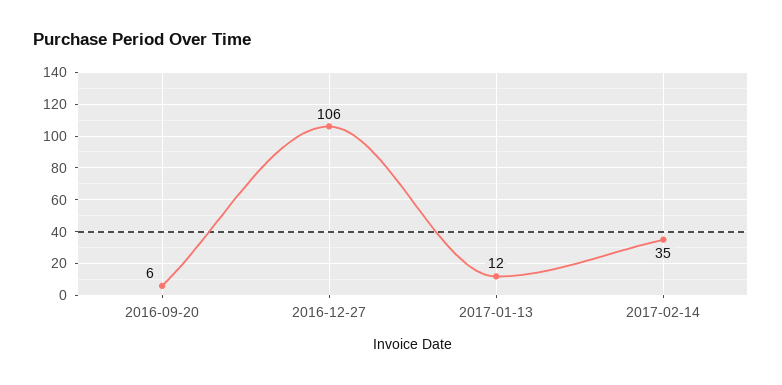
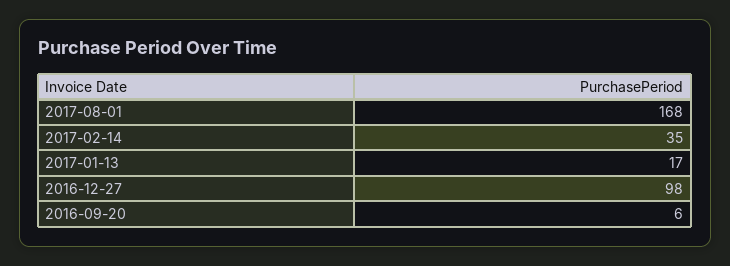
2016-12-27: 106 -> 98
2017-01-13: 12 -> 17
2017-08-01: none -> 168

